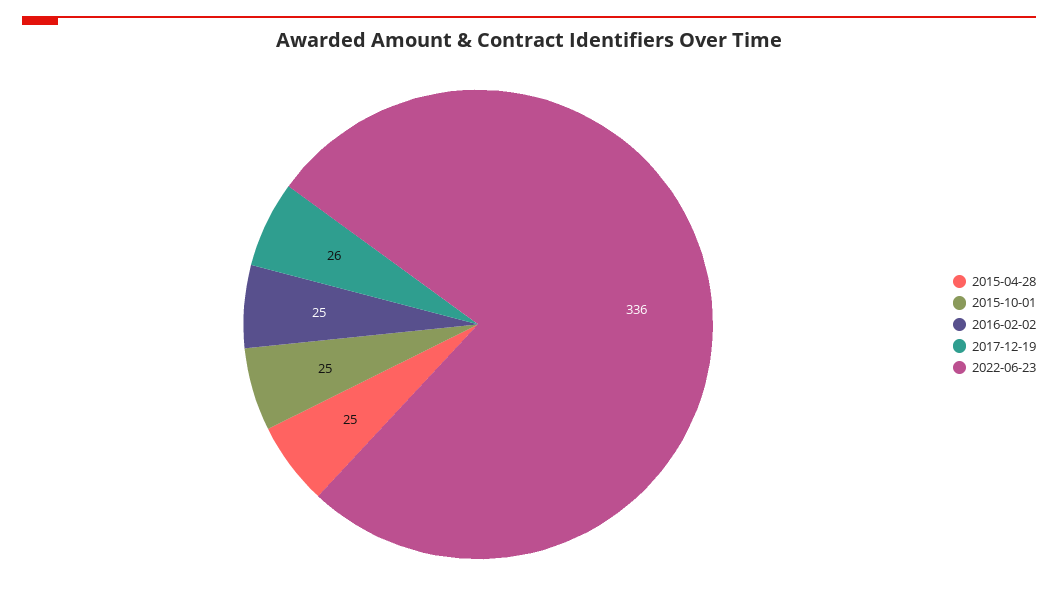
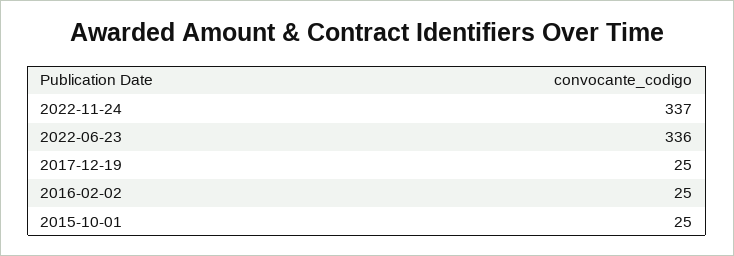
2015-04-28: 25 -> none
2017-12-19: 26 -> 25
2022-11-24: none -> 337

